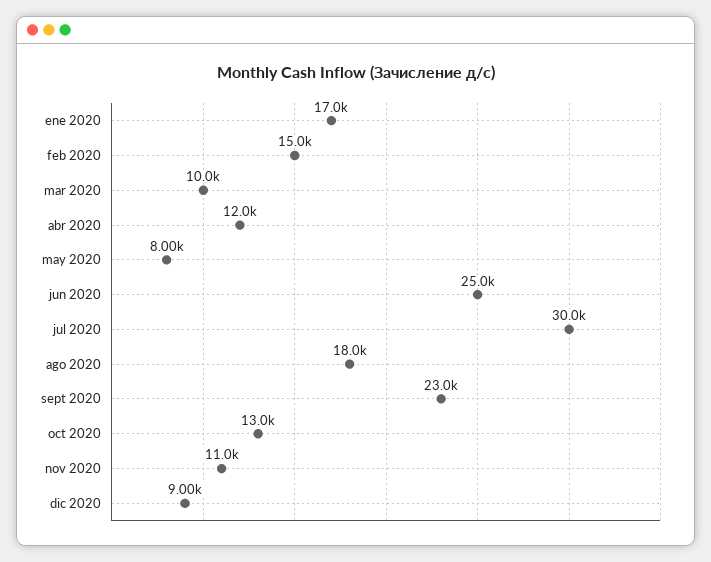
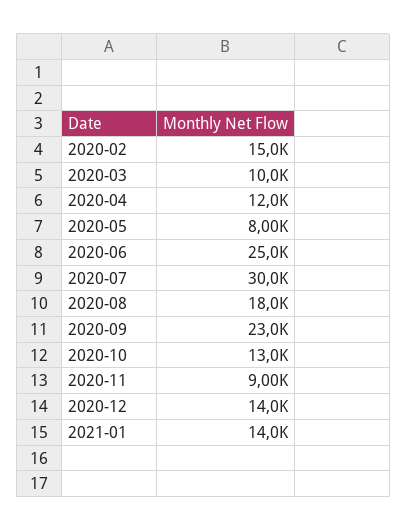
ene 2020: 17000 -> none
nov 2020: 11000 -> 9000
dic 2020: 9000 -> 14000
2021-01: none -> 14000

